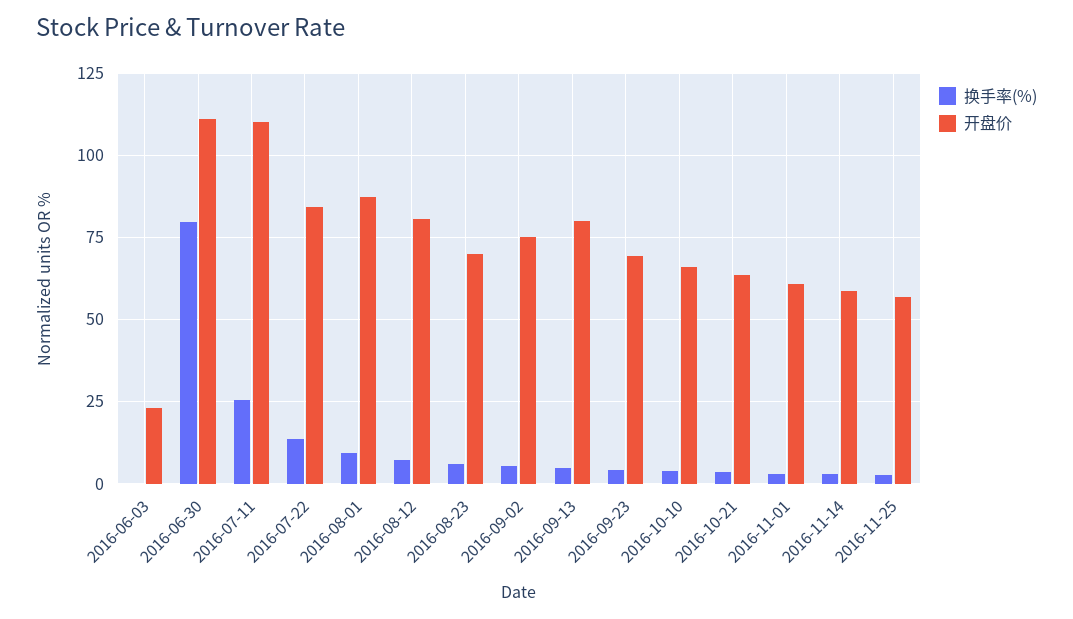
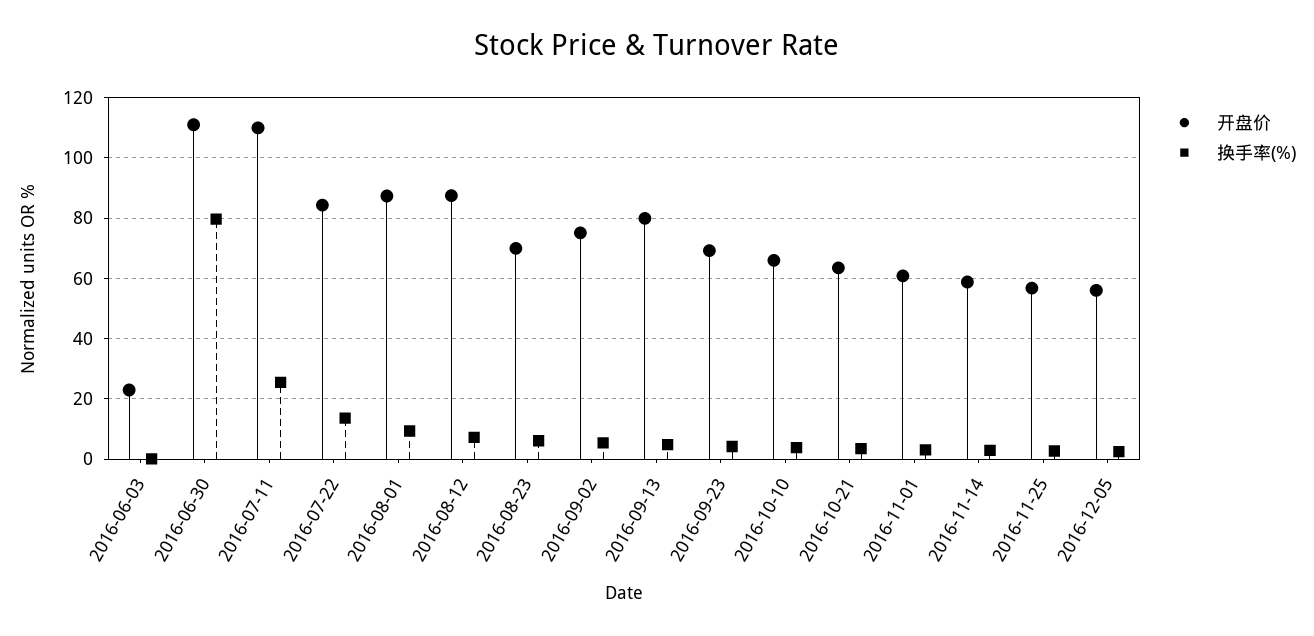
开盘价, 2016-08-12: 80 -> 88
开盘价, 2016-12-05: none -> 56
换手率(%), 2016-12-05: none -> 2

